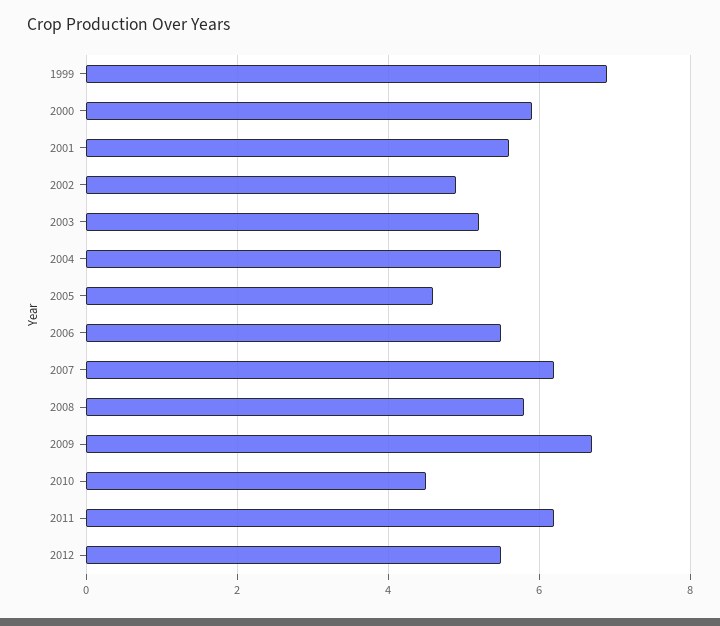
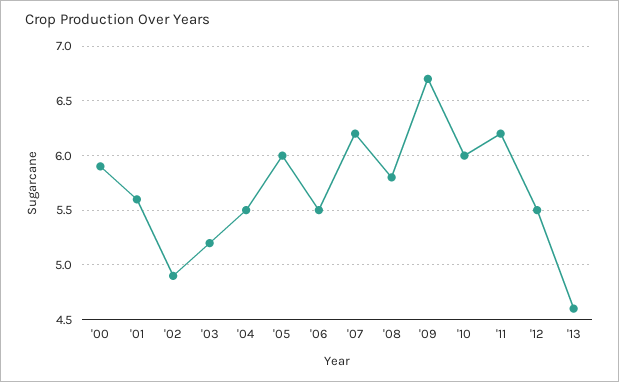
1999: 7 -> none
2005: 4.5 -> 6
2010: 4.5 -> 6
'13: none -> 4.6

